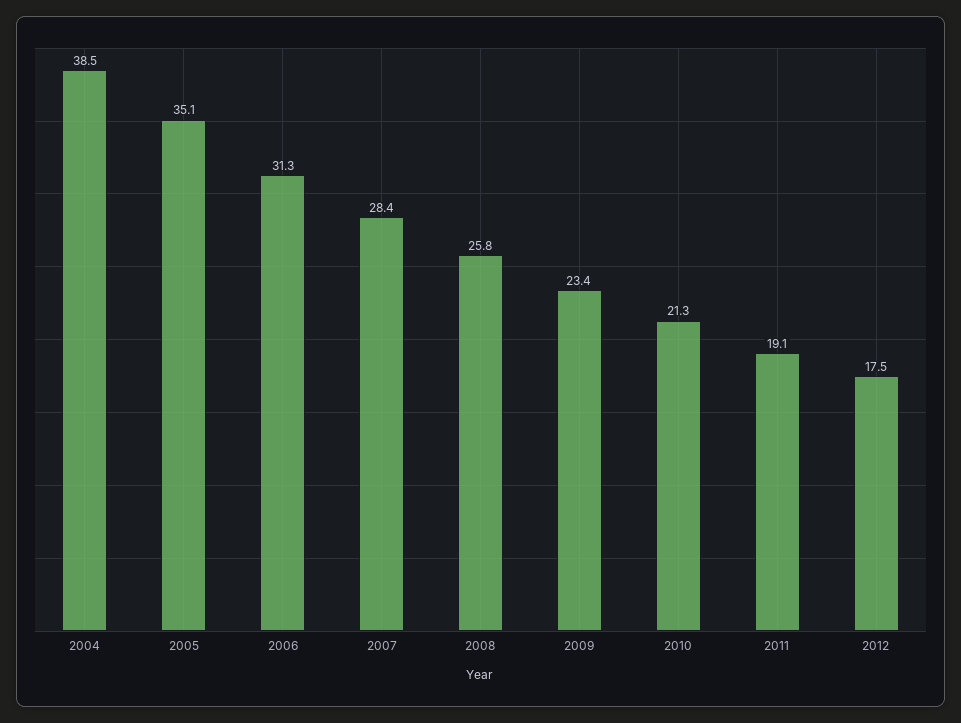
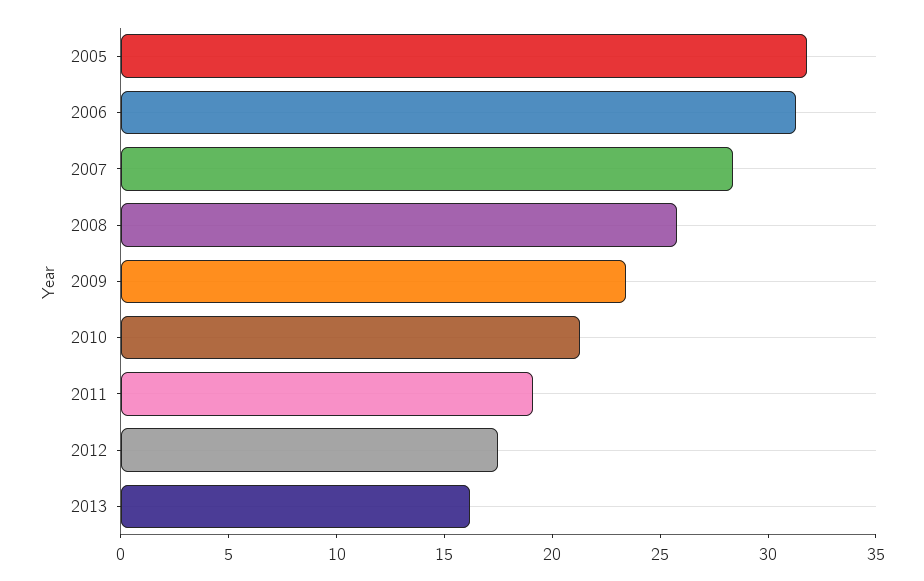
2004: 38.5 -> none
2005: 35.1 -> 32
2013: none -> 16

